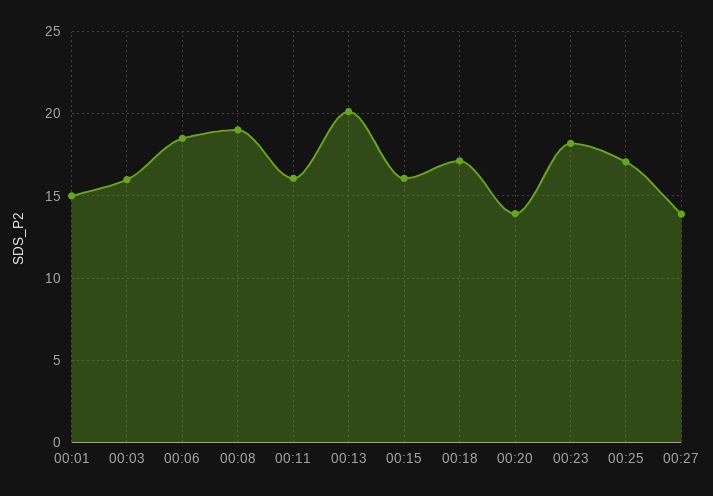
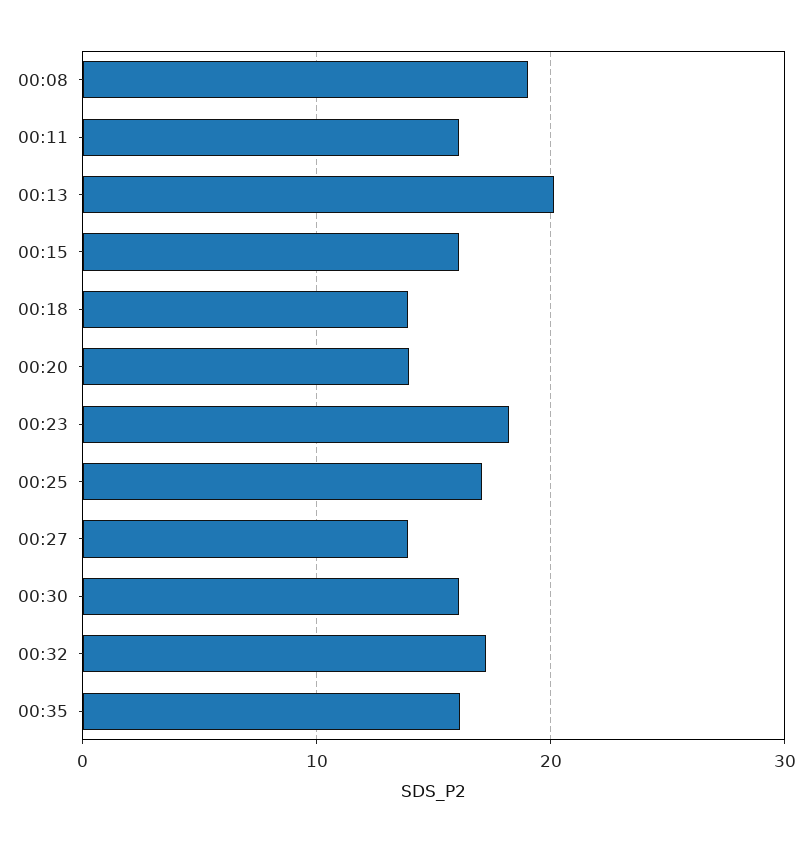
00:01: 15 -> none
00:03: 16 -> none
00:06: 18.5 -> none
00:18: 17 -> 14
00:30: none -> 16
00:32: none -> 17
00:35: none -> 16

